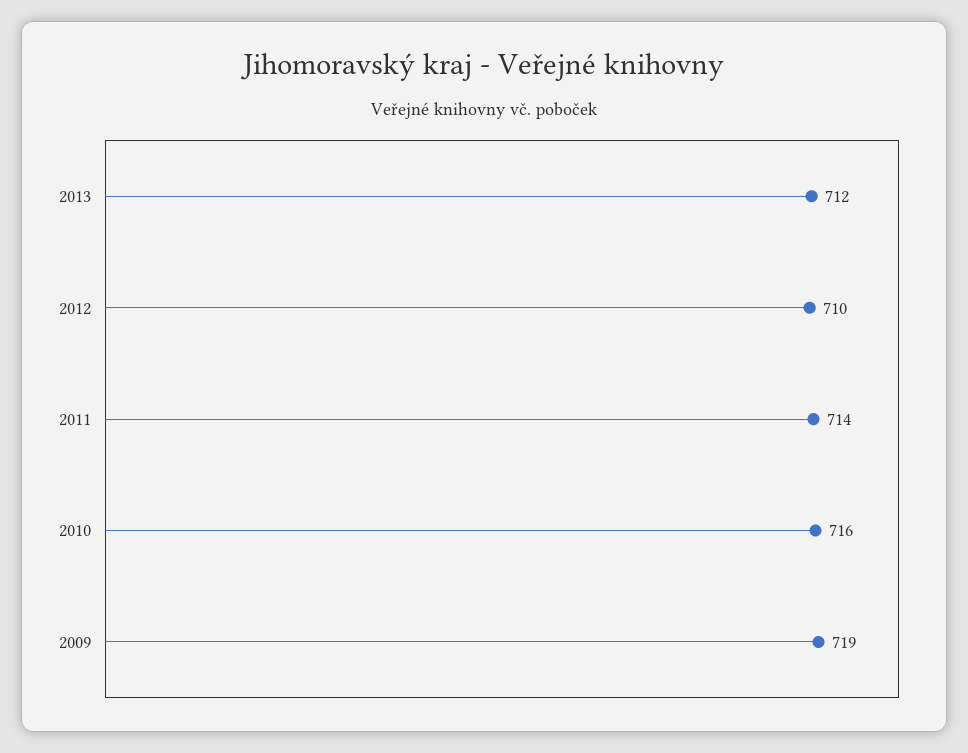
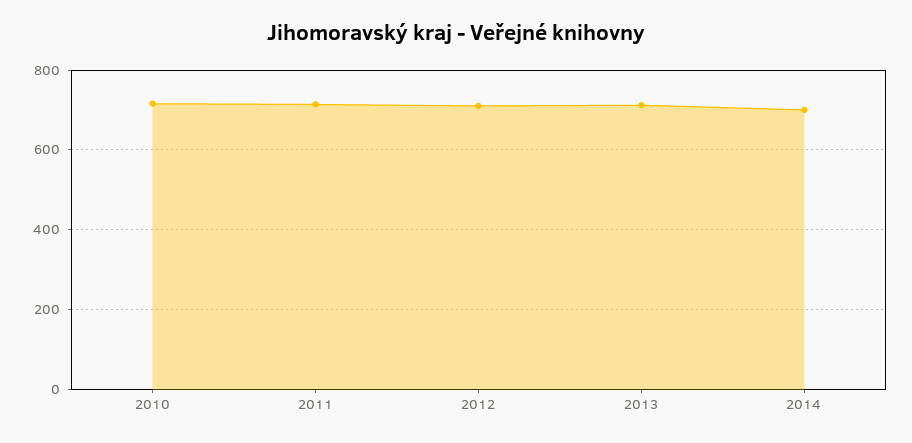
2009: 719 -> none
2014: none -> 700

